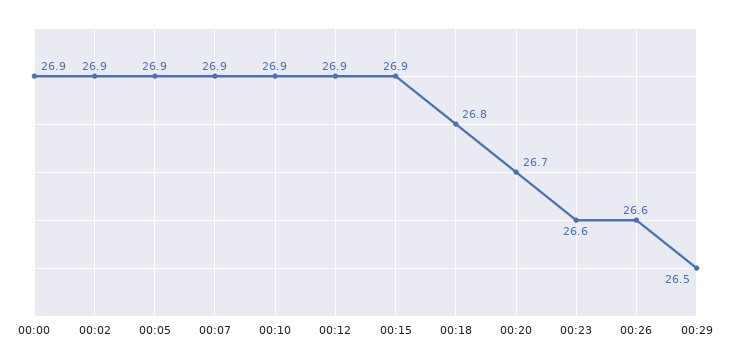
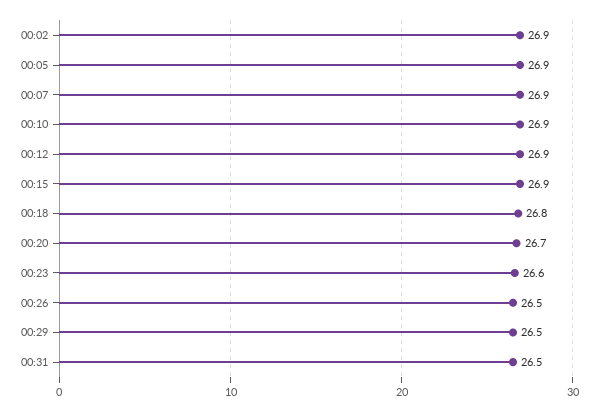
00:00: 26.9 -> none
00:26: 26.6 -> 26.5
00:31: none -> 26.5

